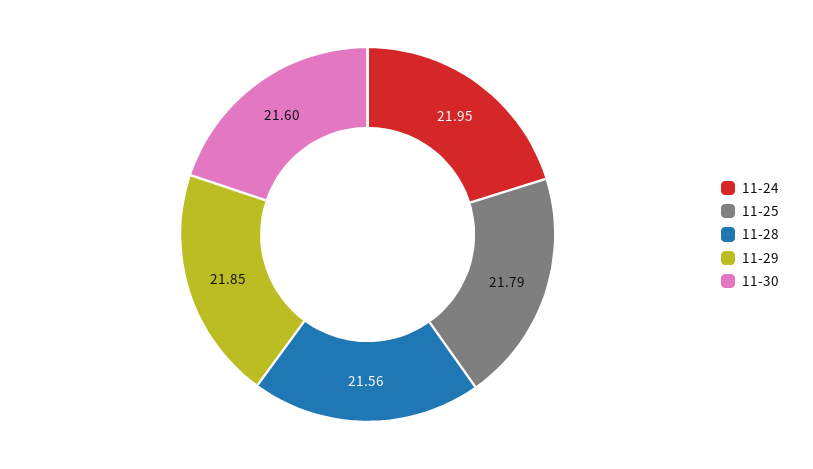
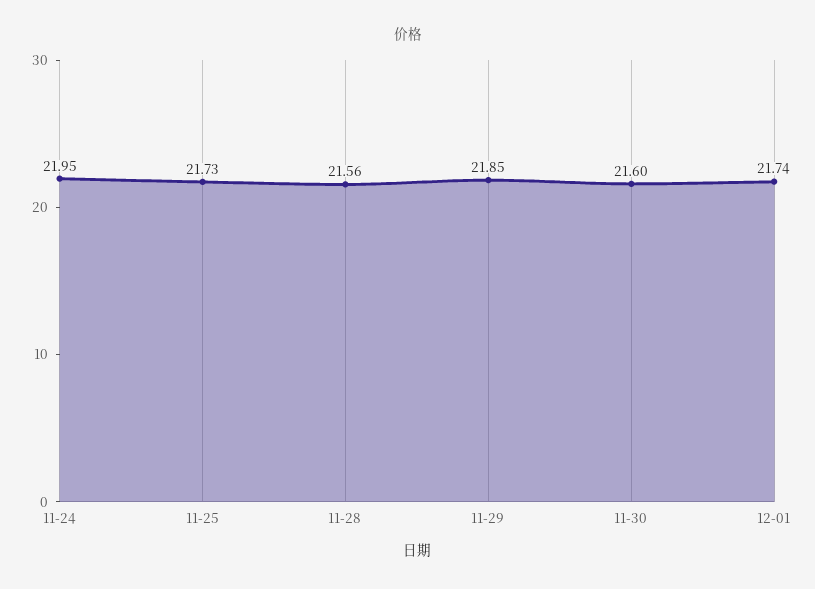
11-25: 21.79 -> 21.73
12-01: none -> 21.74

